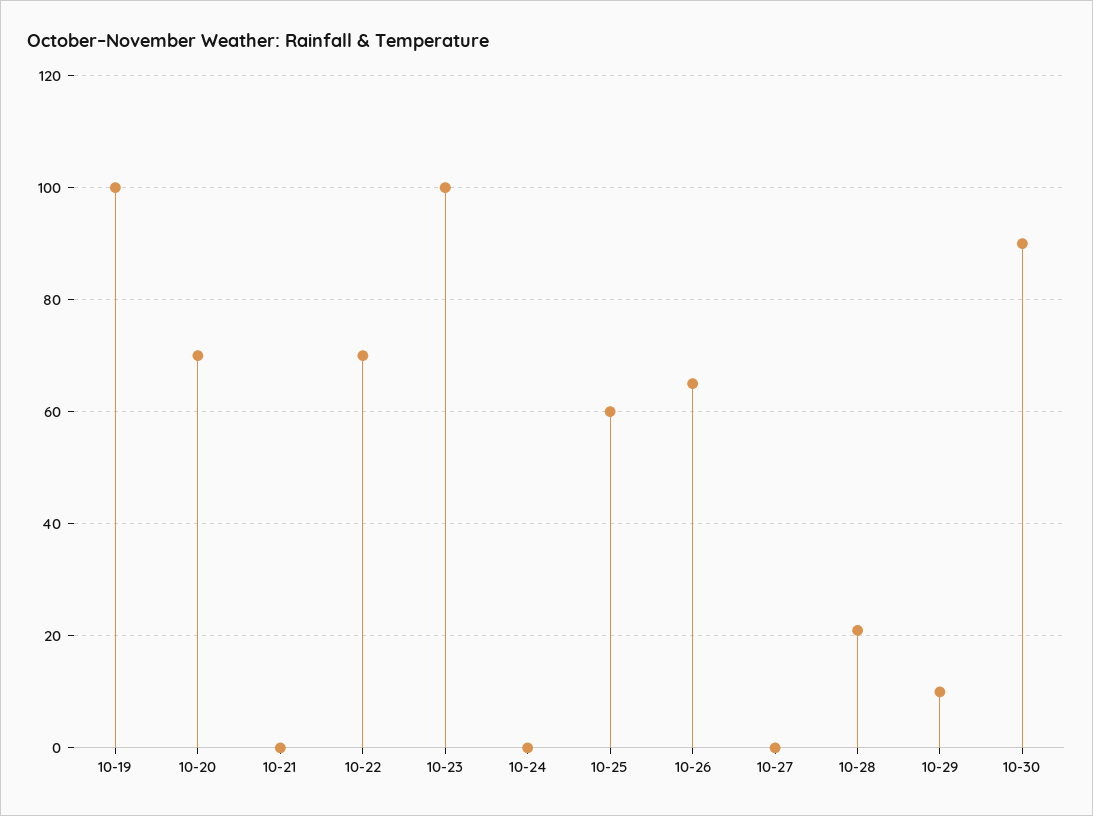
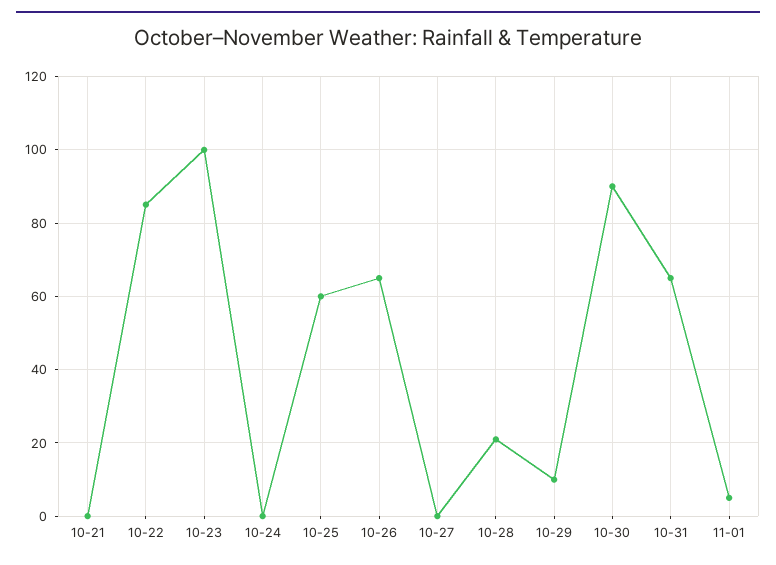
10-19: 100 -> none
10-20: 70 -> none
10-22: 70 -> 85
10-31: none -> 65
11-01: none -> 5

